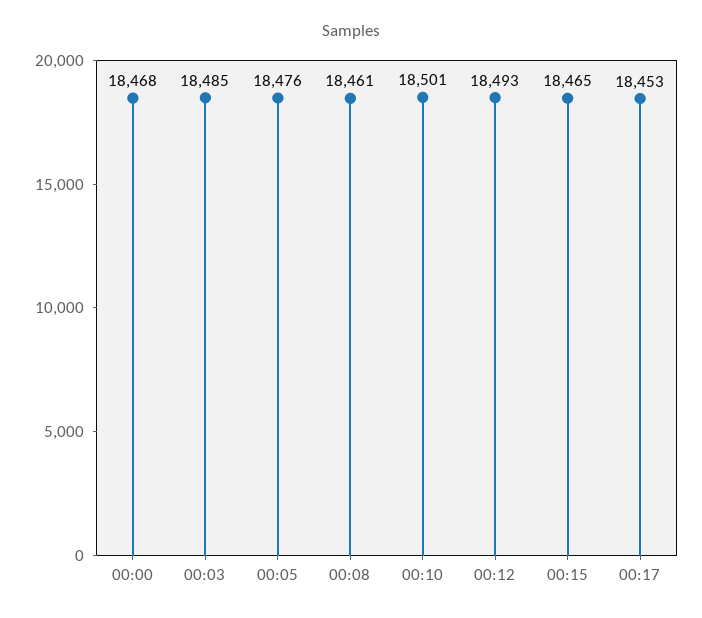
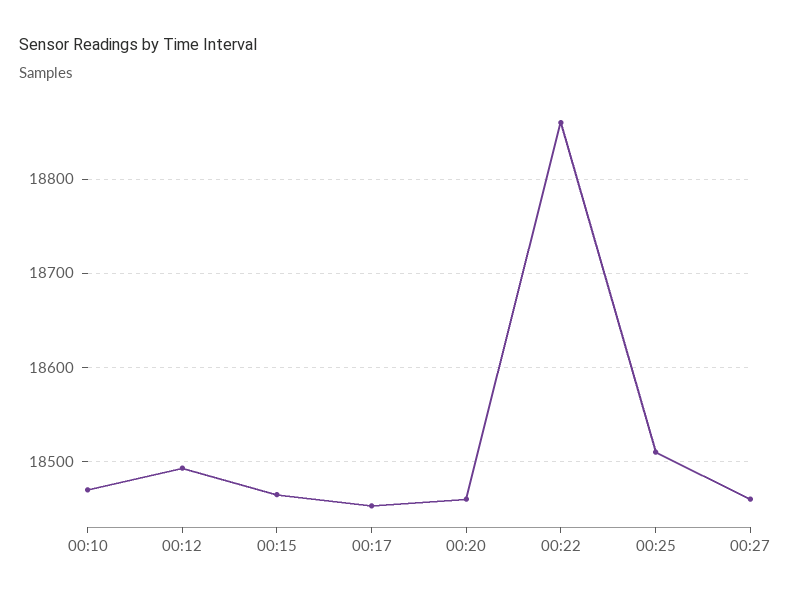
00:00: 18468 -> none
00:03: 18485 -> none
00:05: 18476 -> none
00:08: 18461 -> none
00:10: 18501 -> 18470
00:20: none -> 18460
00:22: none -> 18860
00:25: none -> 18510
00:27: none -> 18460

